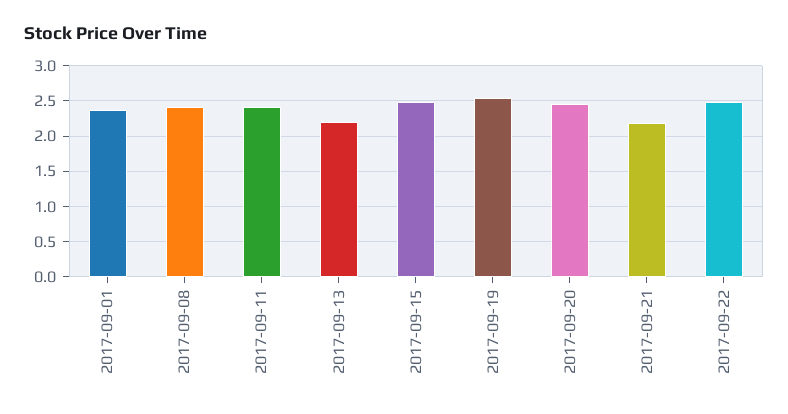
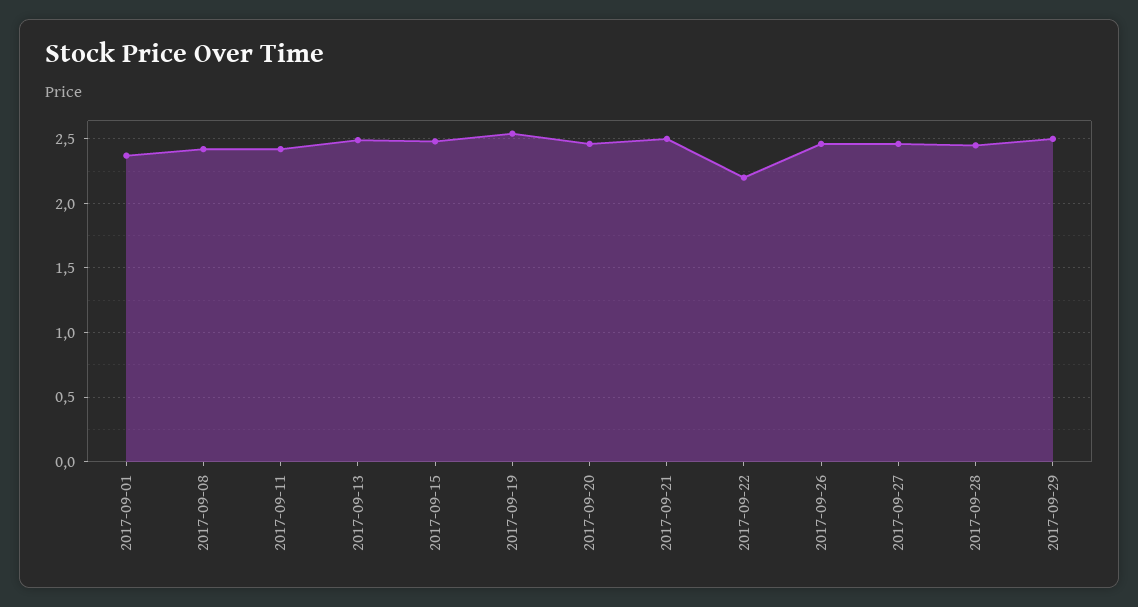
2017-09-13: 2.2 -> 2.5
2017-09-21: 2.2 -> 2.5
2017-09-22: 2.5 -> 2.2
2017-09-26: none -> 2.45
2017-09-27: none -> 2.45
2017-09-28: none -> 2.45
2017-09-29: none -> 2.5

